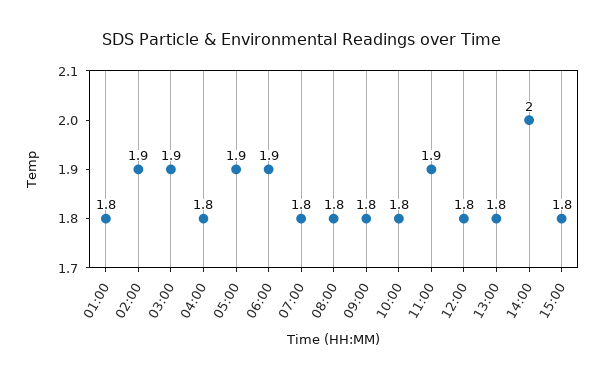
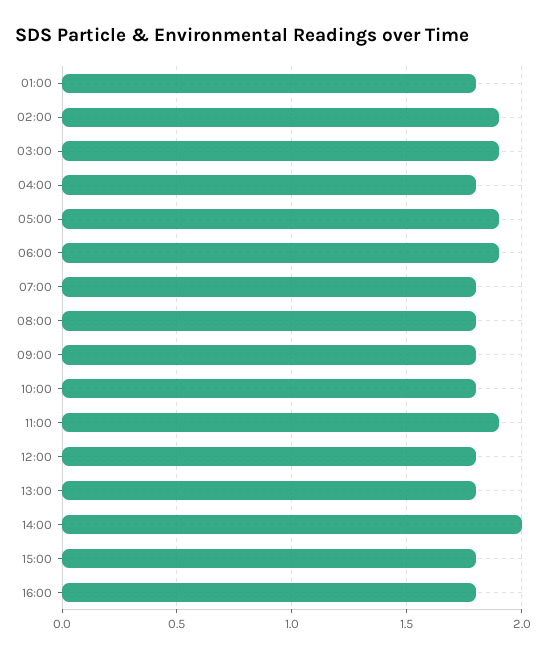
16:00: none -> 1.8

